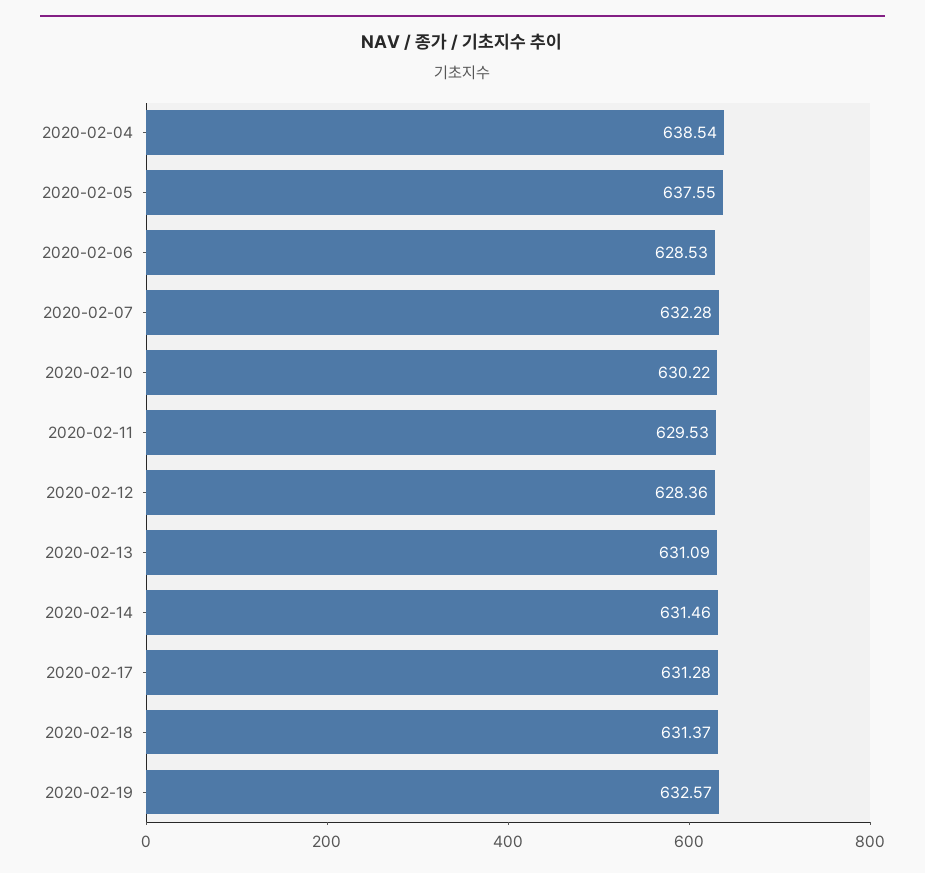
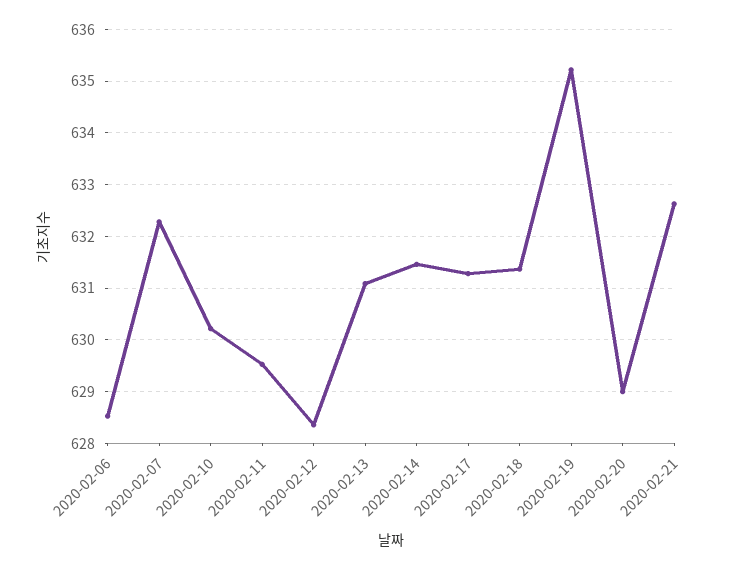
2020-02-04: 638.54 -> none
2020-02-05: 637.55 -> none
2020-02-19: 632.57 -> 635.2
2020-02-20: none -> 629
2020-02-21: none -> 632.6

